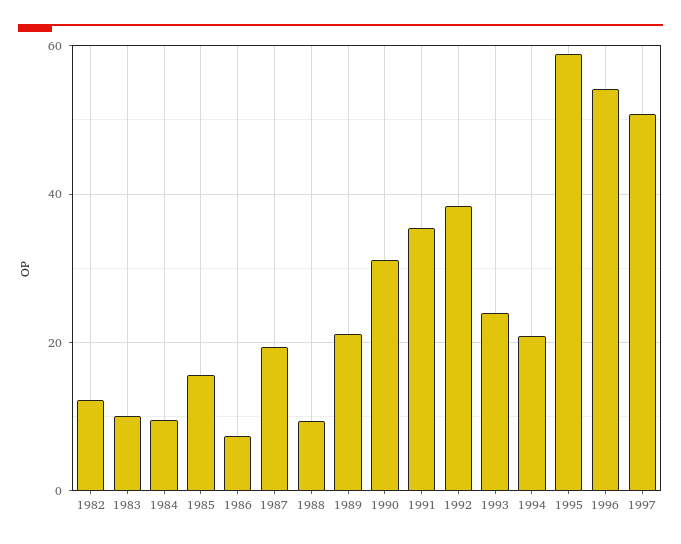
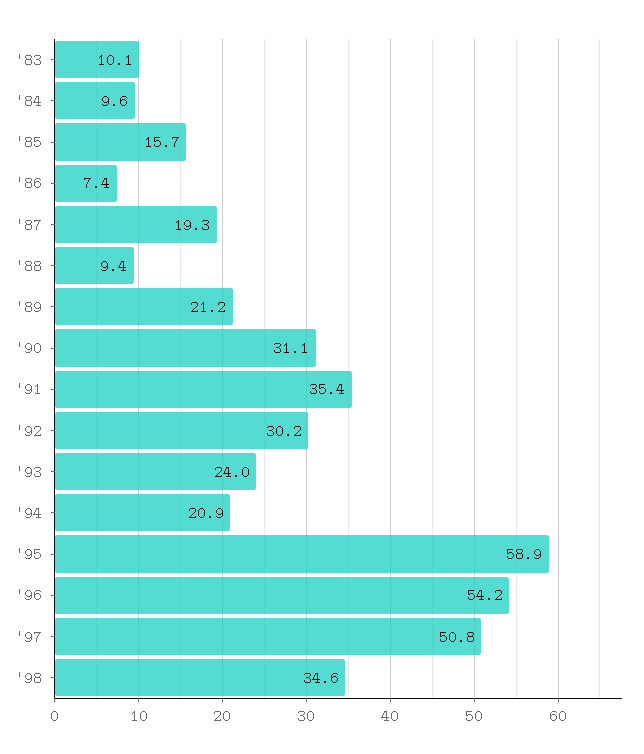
1982: 12 -> none
1992: 38 -> 30.2
'98: none -> 34.6

